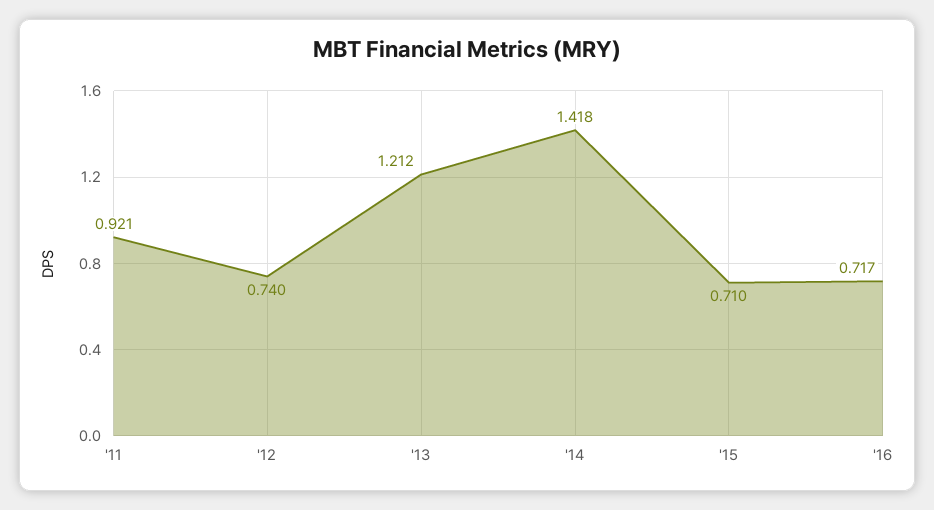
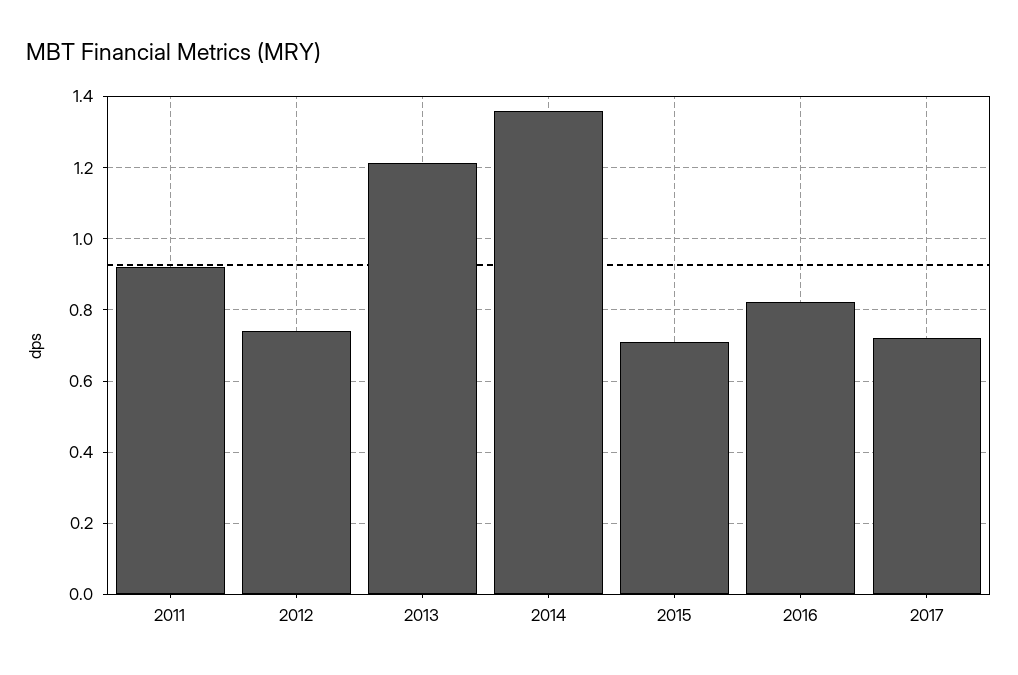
'14: 1.418 -> 1.36
'16: 0.717 -> 0.82
2017: none -> 0.72

